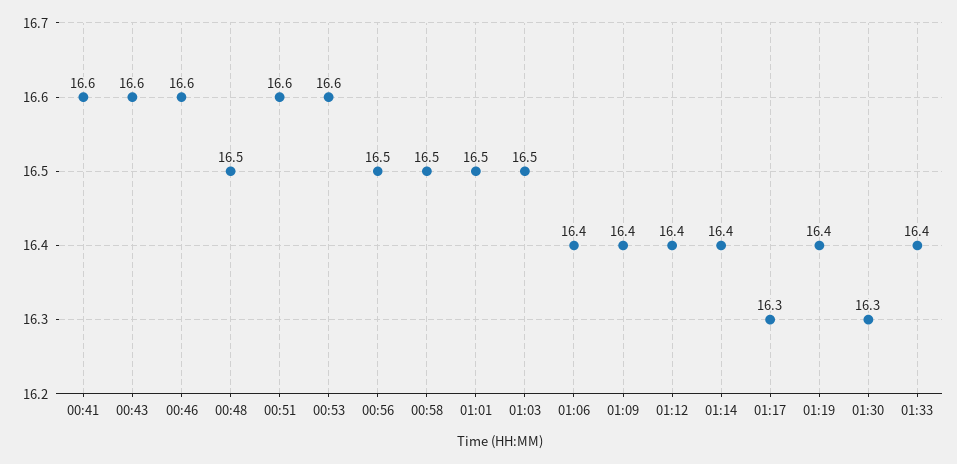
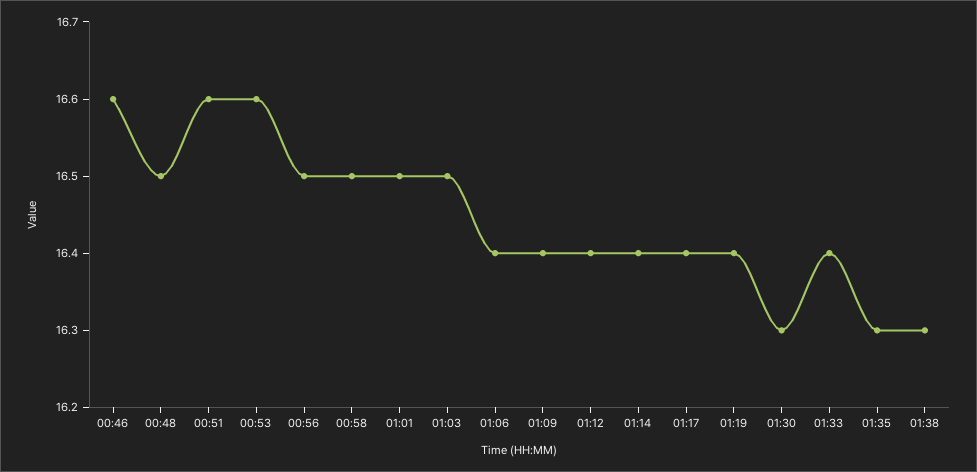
00:41: 16.6 -> none
00:43: 16.6 -> none
01:17: 16.3 -> 16.4
01:35: none -> 16.3
01:38: none -> 16.3

